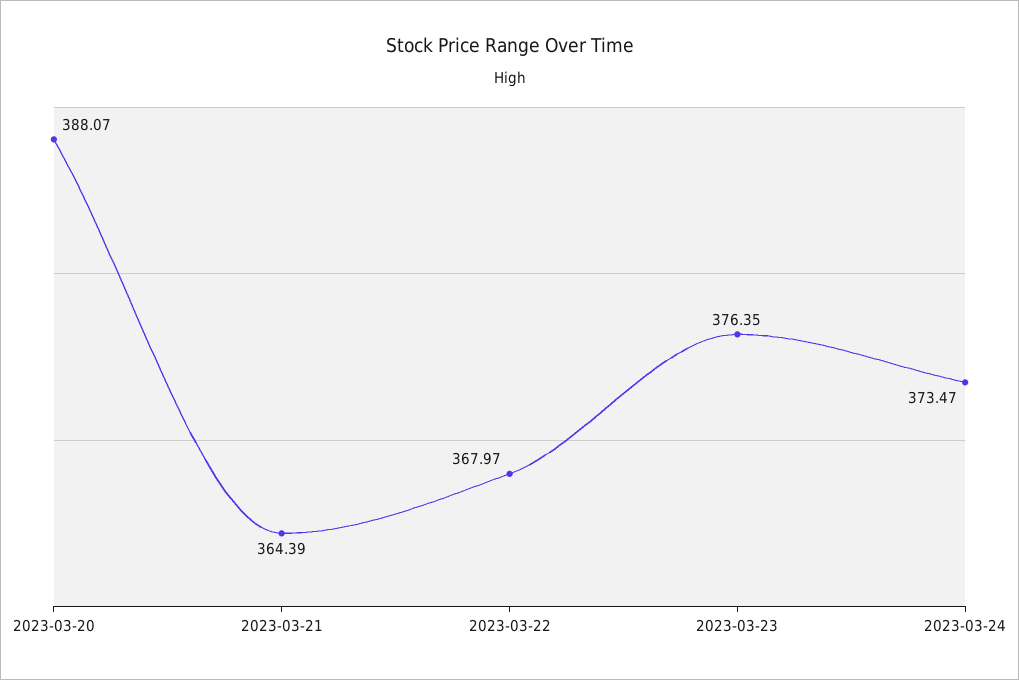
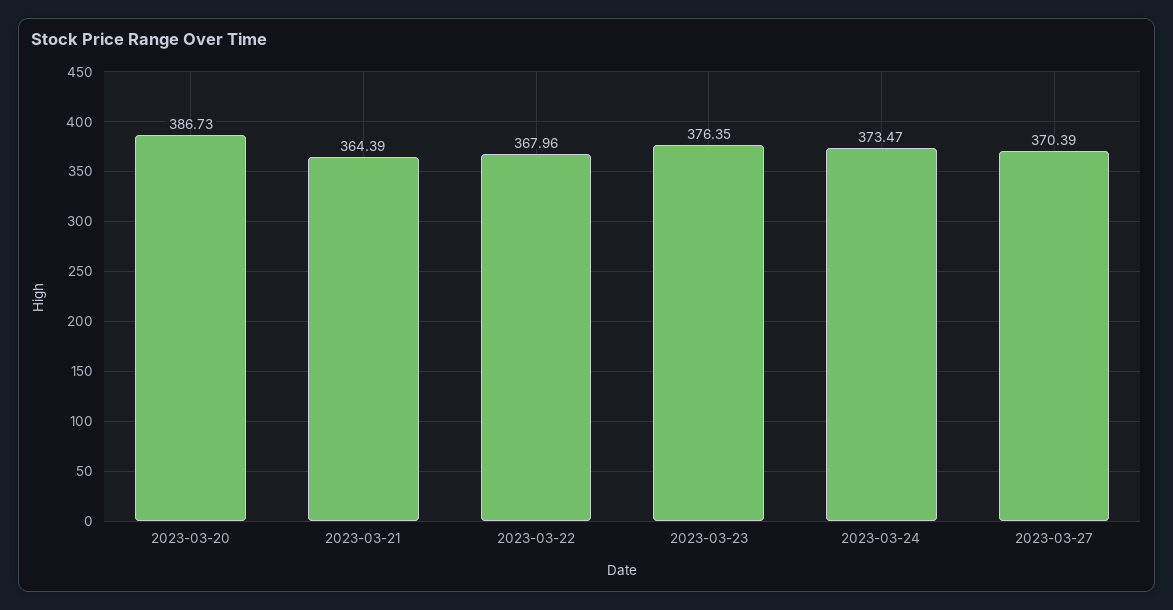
2023-03-20: 388.07 -> 386.73
2023-03-22: 367.97 -> 367.96
2023-03-27: none -> 370.39

